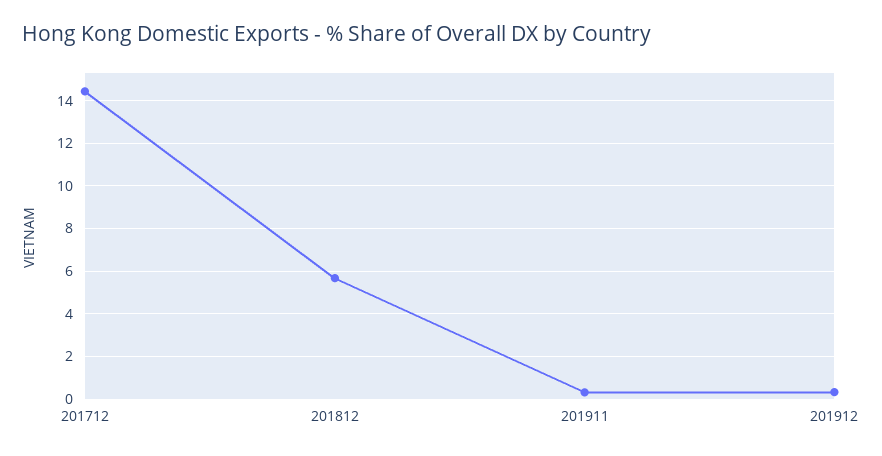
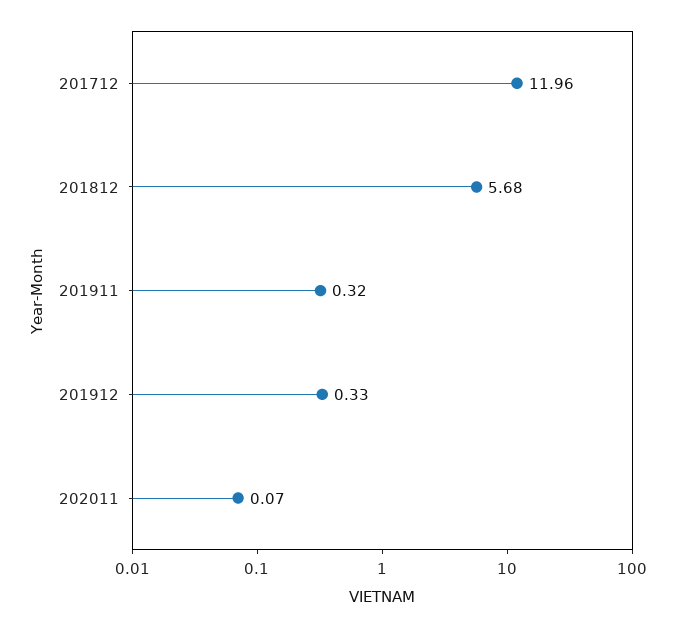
201712: 14.5 -> 11.96
202011: none -> 0.07

